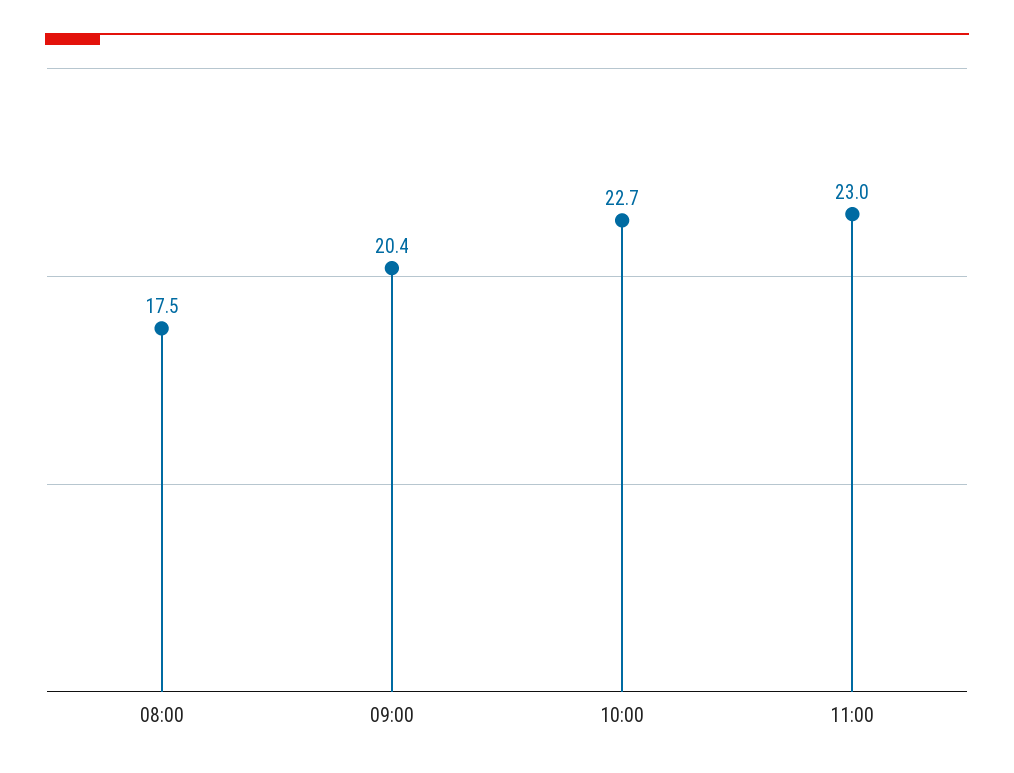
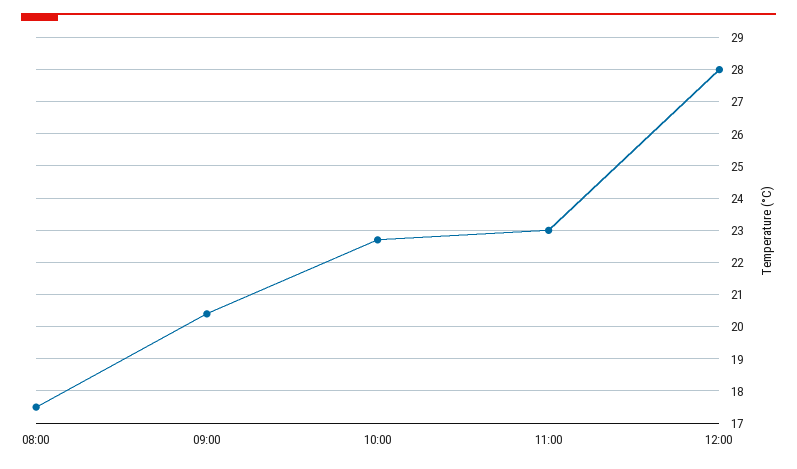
12:00: none -> 28

